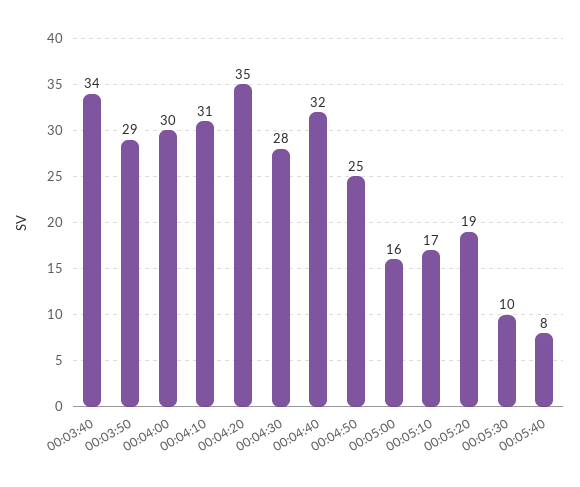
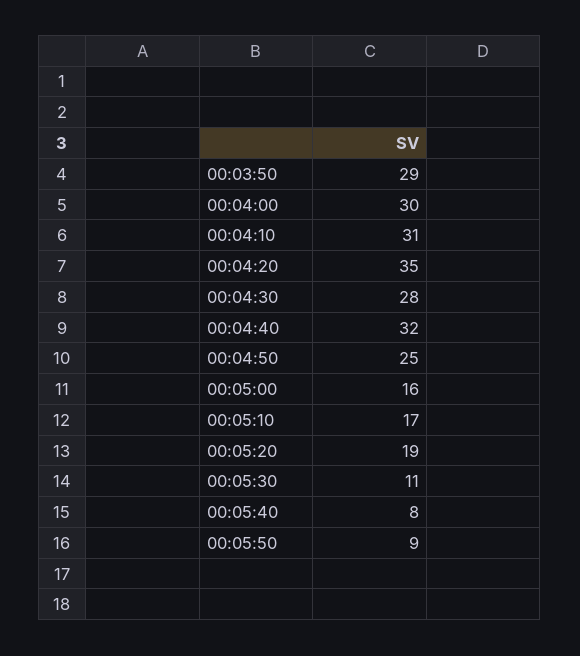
00:03:40: 34 -> none
00:05:30: 10 -> 11
00:05:50: none -> 9

